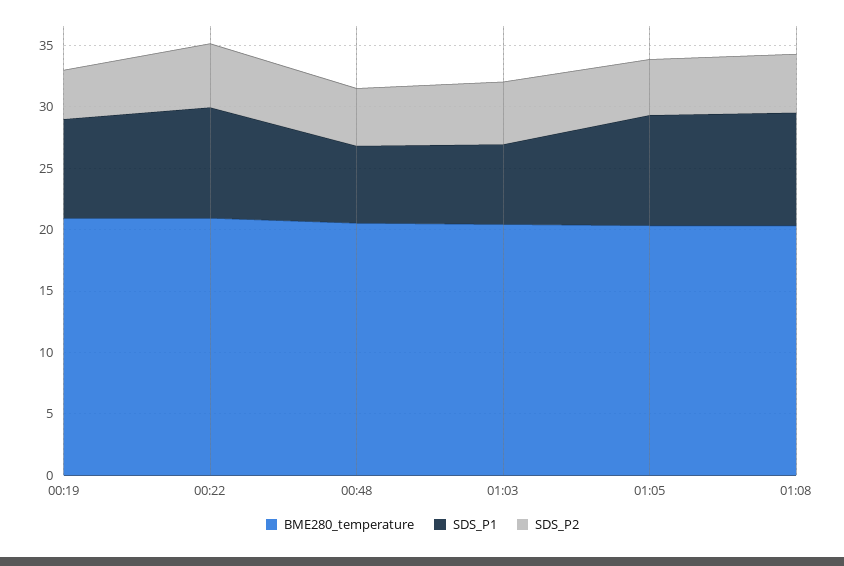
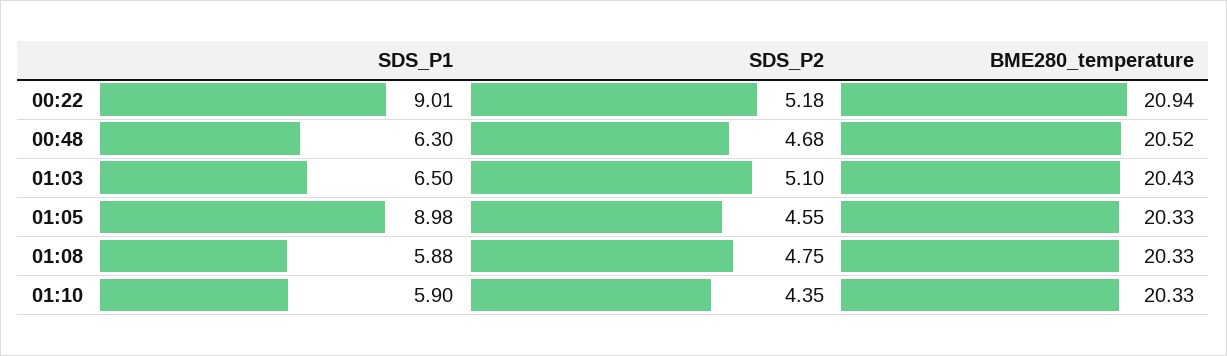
BME280_temperature, 00:19: 21 -> none
SDS_P1, 00:19: 8 -> none
SDS_P2, 00:19: 4 -> none
SDS_P1, 01:08: 9 -> 5.88
SDS_P1, 01:10: none -> 5.9
SDS_P2, 01:10: none -> 4.35
BME280_temperature, 01:10: none -> 20.33

